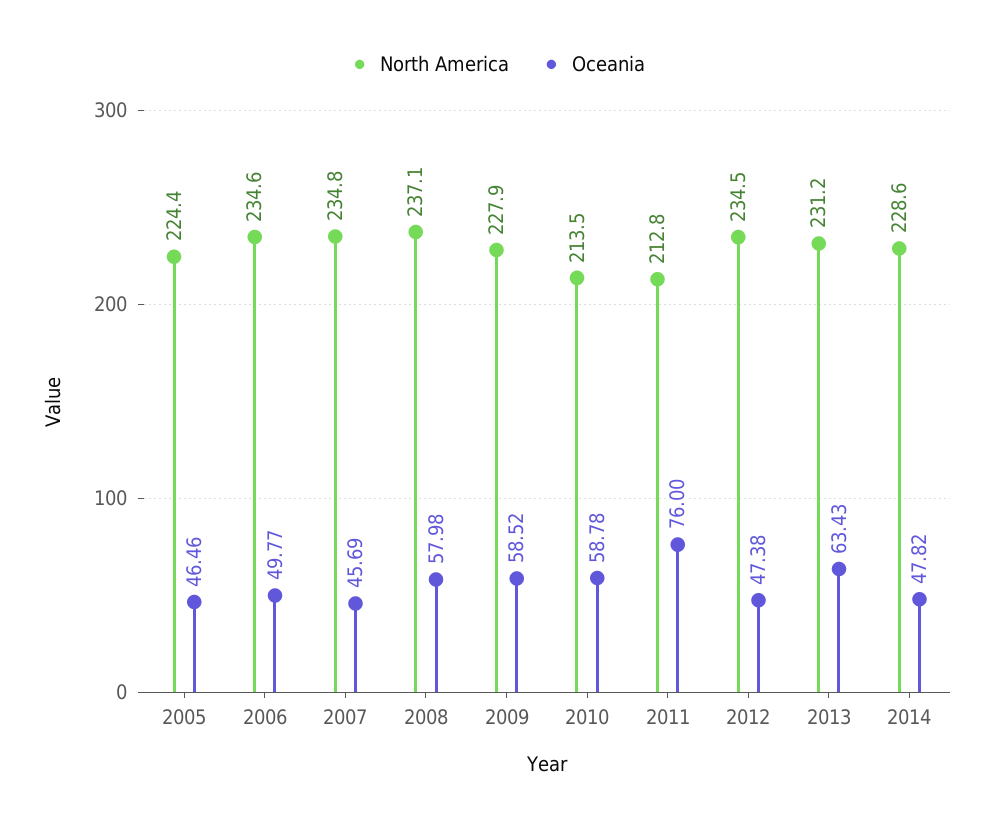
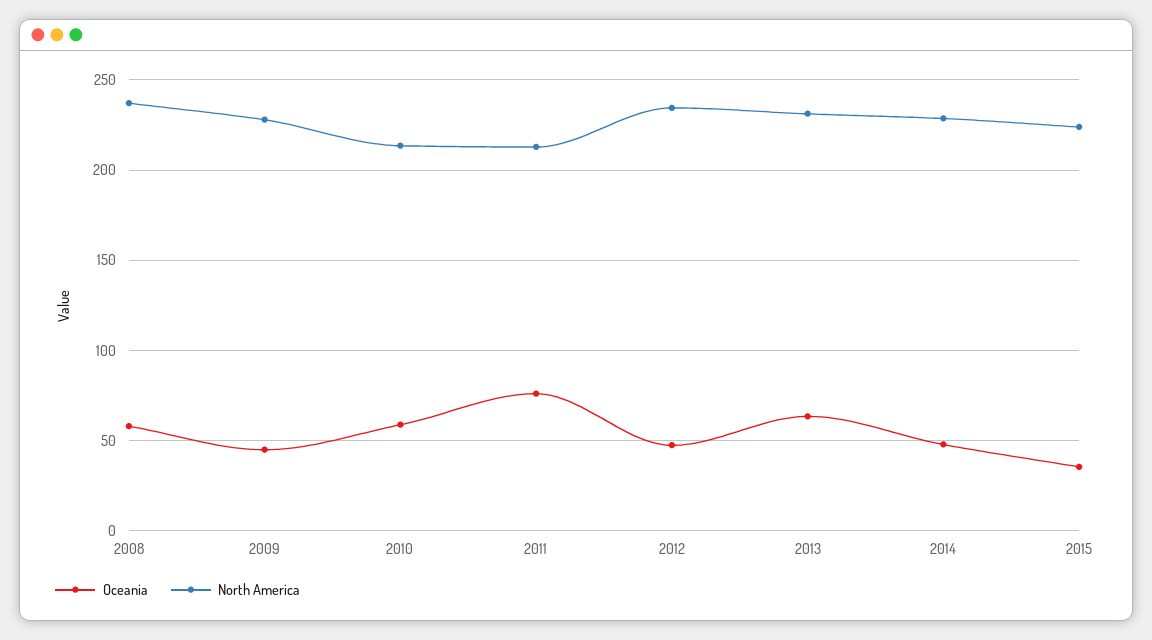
North America, 2005: 224.4 -> none
Oceania, 2005: 46.46 -> none
North America, 2006: 234.6 -> none
Oceania, 2006: 49.77 -> none
North America, 2007: 234.8 -> none
Oceania, 2007: 45.69 -> none
Oceania, 2009: 58.52 -> 45
Oceania, 2015: none -> 35
North America, 2015: none -> 225

